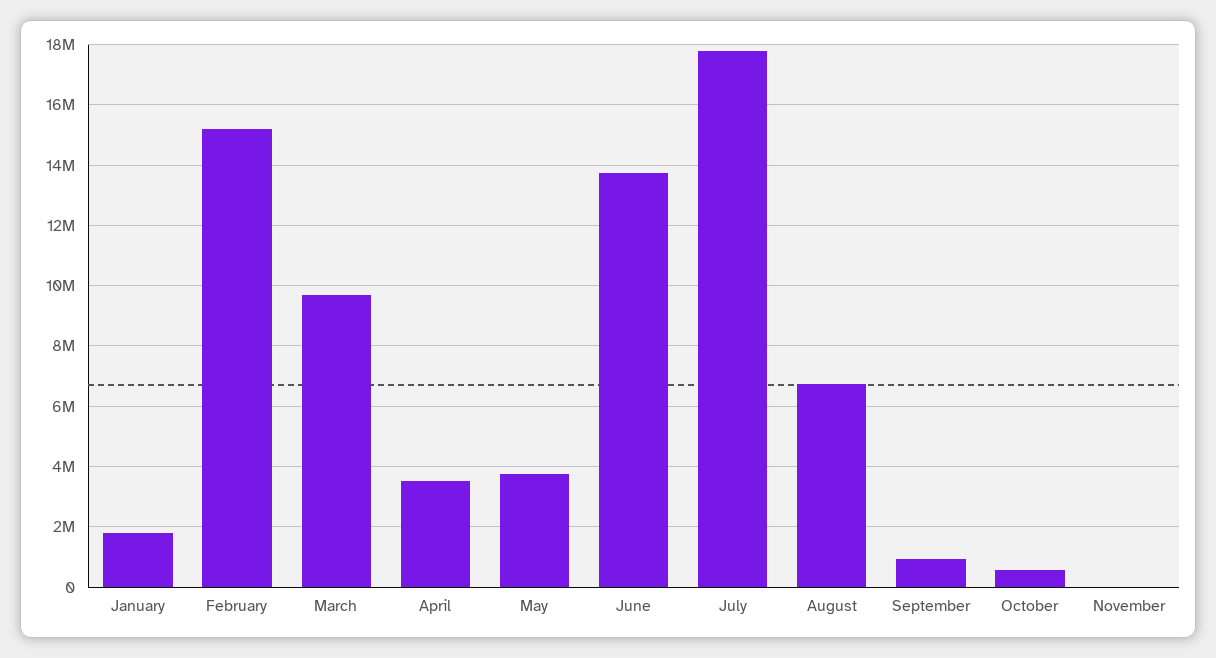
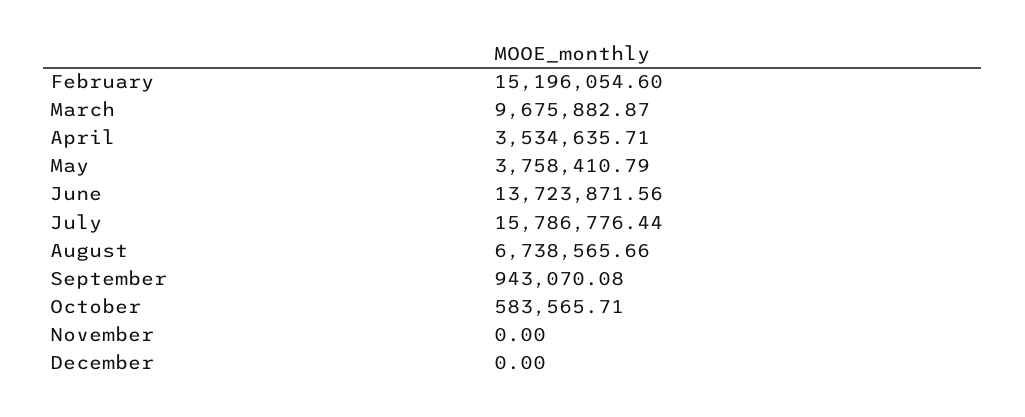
January: 1800000 -> none
July: 17800000 -> 15786776.44
December: none -> 0

